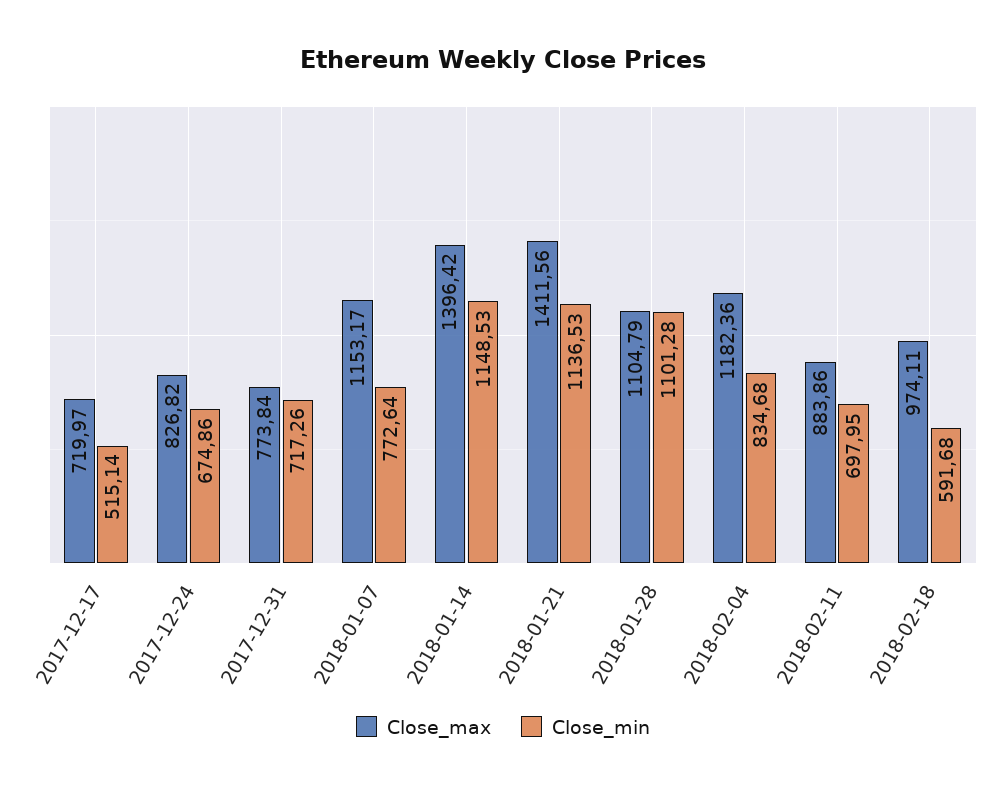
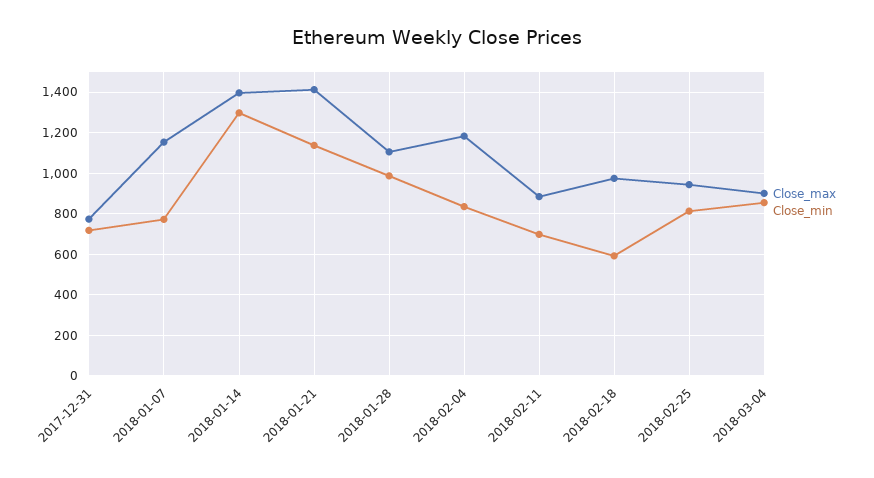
Close_max, 2017-12-17: 719.97 -> none
Close_min, 2017-12-17: 515.14 -> none
Close_max, 2017-12-24: 826.82 -> none
Close_min, 2017-12-24: 674.86 -> none
Close_min, 2018-01-14: 1148.53 -> 1300
Close_min, 2018-01-28: 1101.28 -> 1000
Close_max, 2018-02-25: none -> 950
Close_min, 2018-02-25: none -> 800
Close_max, 2018-03-04: none -> 900
Close_min, 2018-03-04: none -> 850

